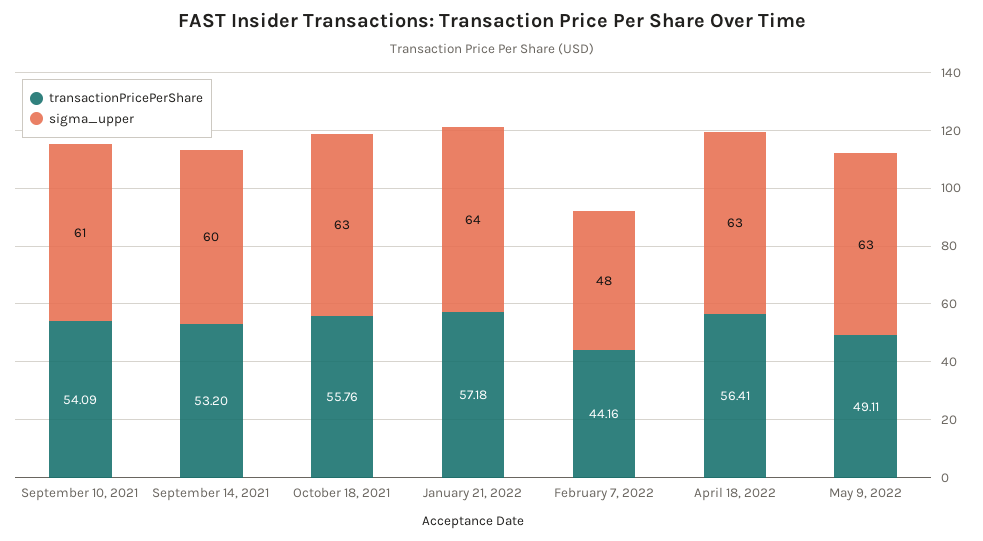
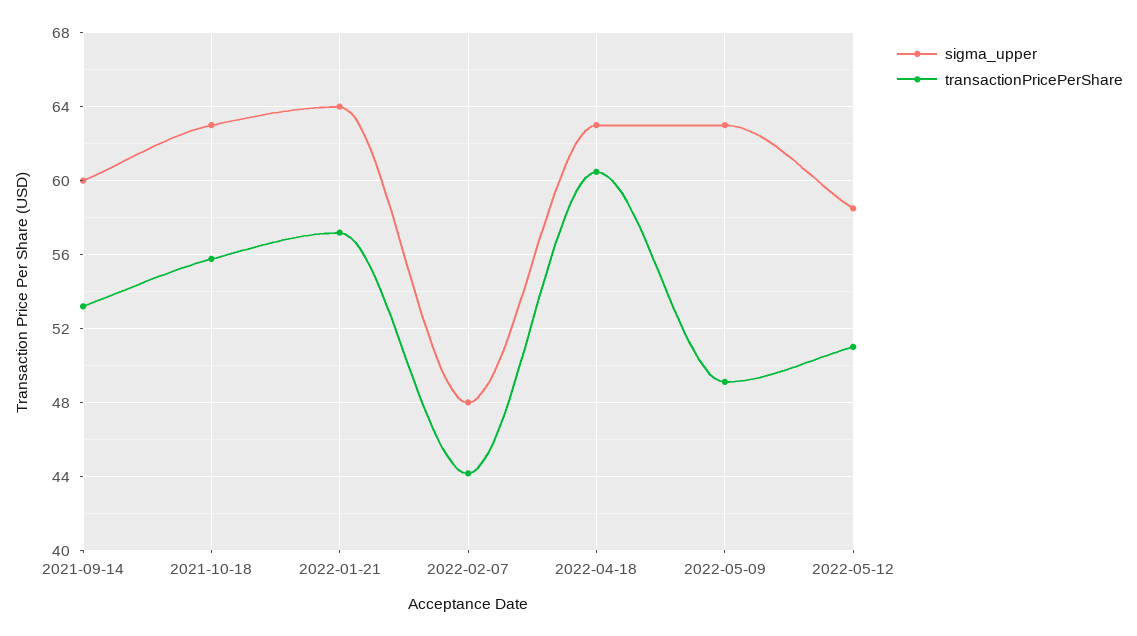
transactionPricePerShare, September 10, 2021: 54.09 -> none
sigma_upper, September 10, 2021: 61 -> none
transactionPricePerShare, April 18, 2022: 56.41 -> 60.5
sigma_upper, 2022-05-12: none -> 58.5
transactionPricePerShare, 2022-05-12: none -> 51

